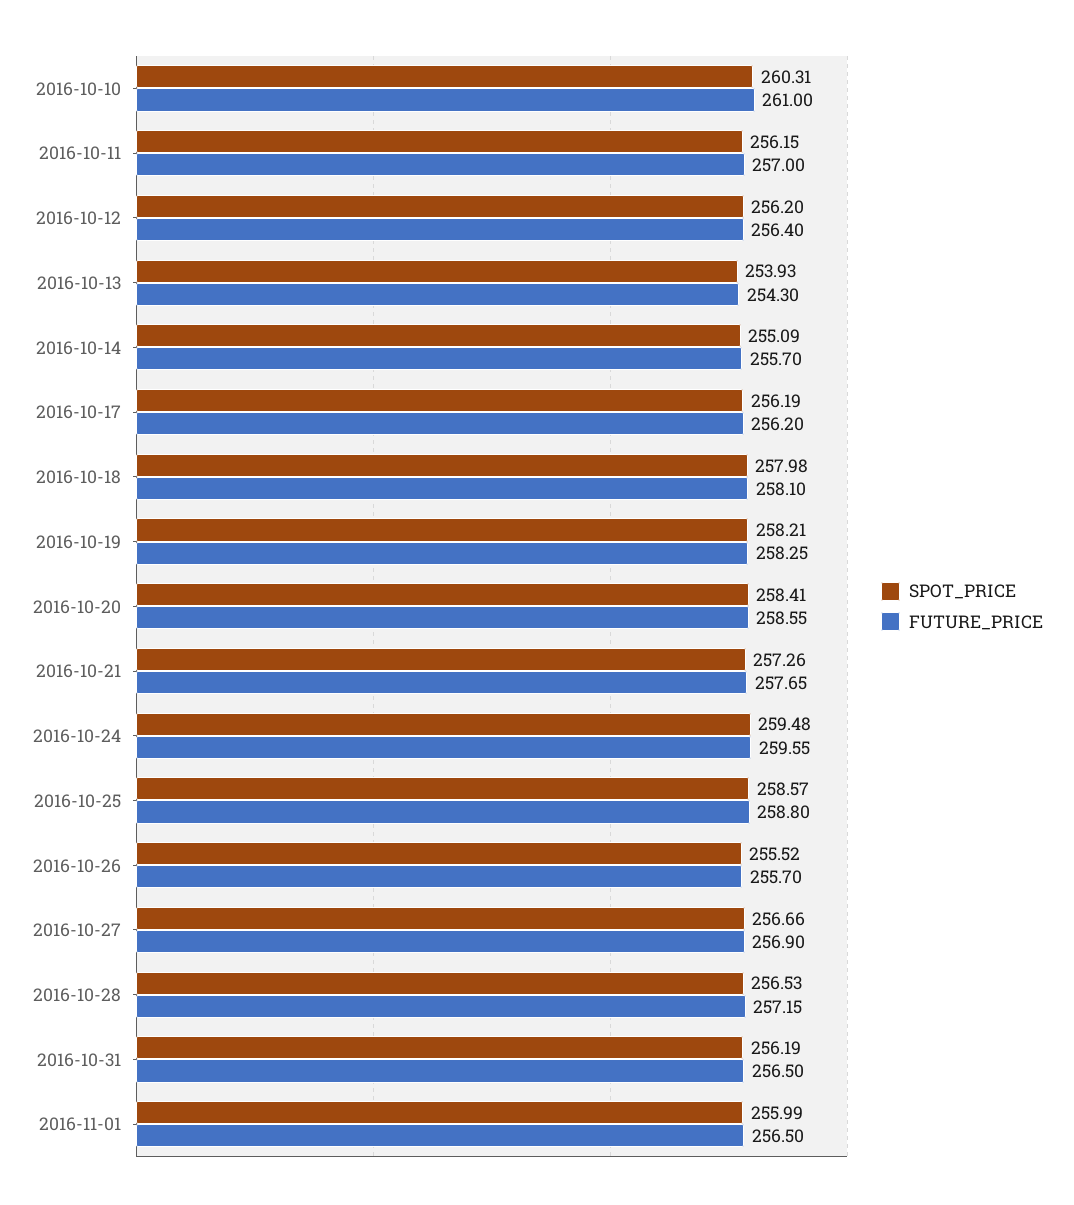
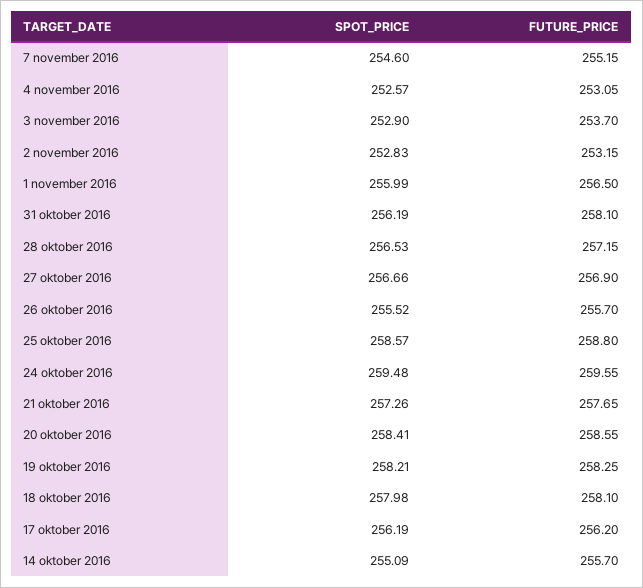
SPOT_PRICE, 2016-10-10: 260.31 -> none
FUTURE_PRICE, 2016-10-10: 261 -> none
SPOT_PRICE, 2016-10-11: 256.15 -> none
FUTURE_PRICE, 2016-10-11: 257 -> none
SPOT_PRICE, 2016-10-12: 256.2 -> none
FUTURE_PRICE, 2016-10-12: 256.4 -> none
SPOT_PRICE, 2016-10-13: 253.93 -> none
FUTURE_PRICE, 2016-10-13: 254.3 -> none
FUTURE_PRICE, 2016-10-31: 256.5 -> 258.1
SPOT_PRICE, 7 november 2016: none -> 254.6
FUTURE_PRICE, 7 november 2016: none -> 255.15
SPOT_PRICE, 4 november 2016: none -> 252.57
FUTURE_PRICE, 4 november 2016: none -> 253.05
SPOT_PRICE, 3 november 2016: none -> 252.9
FUTURE_PRICE, 3 november 2016: none -> 253.7
SPOT_PRICE, 2 november 2016: none -> 252.83
FUTURE_PRICE, 2 november 2016: none -> 253.15

